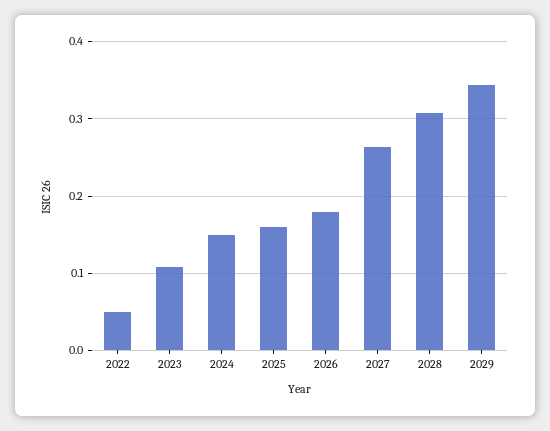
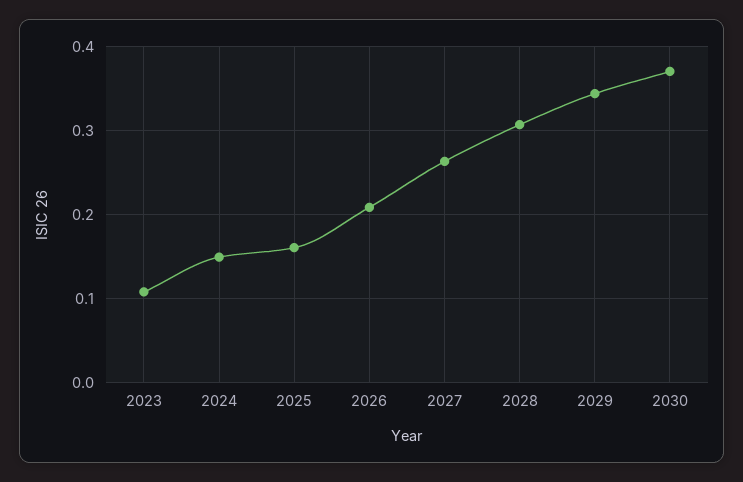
2022: 0.05 -> none
2026: 0.18 -> 0.21
2030: none -> 0.37

